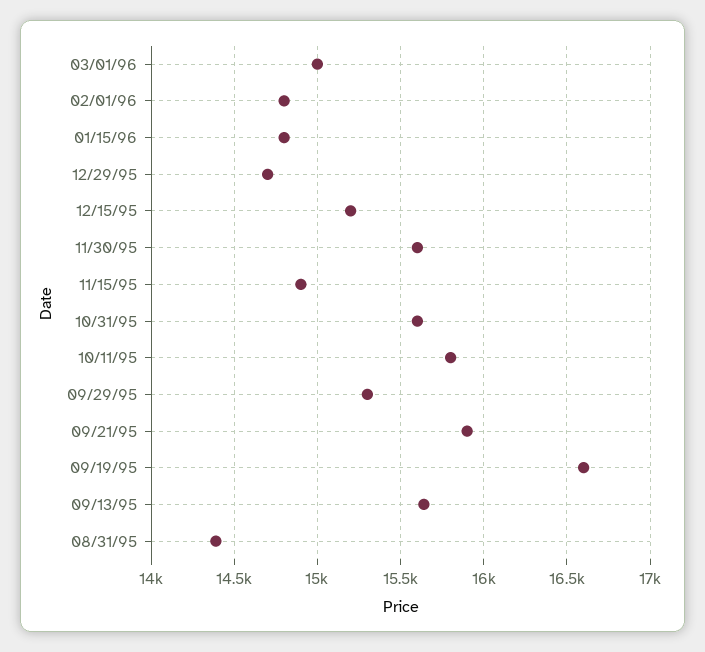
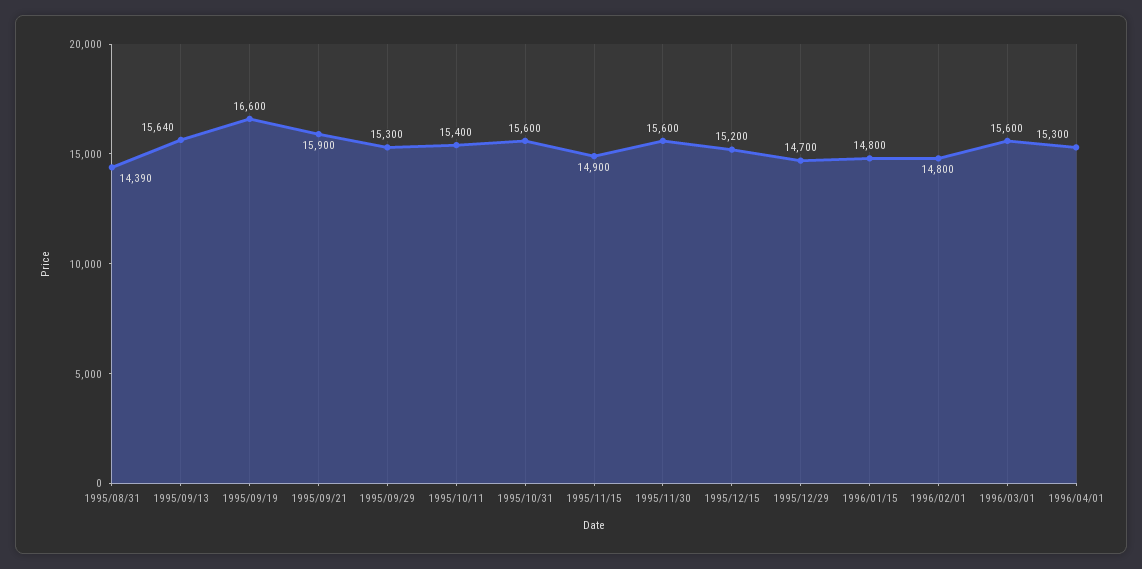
03/01/96: 15000 -> 15600
10/11/95: 15800 -> 15400
1996/04/01: none -> 15300

